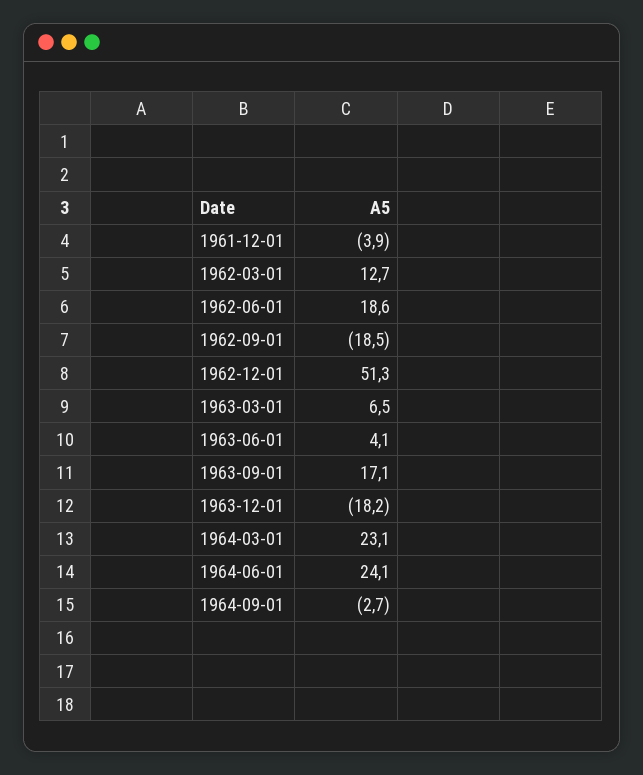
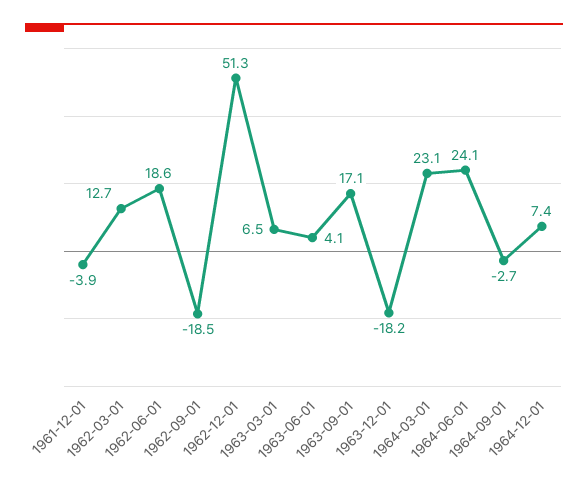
1964-12-01: none -> 7.4

